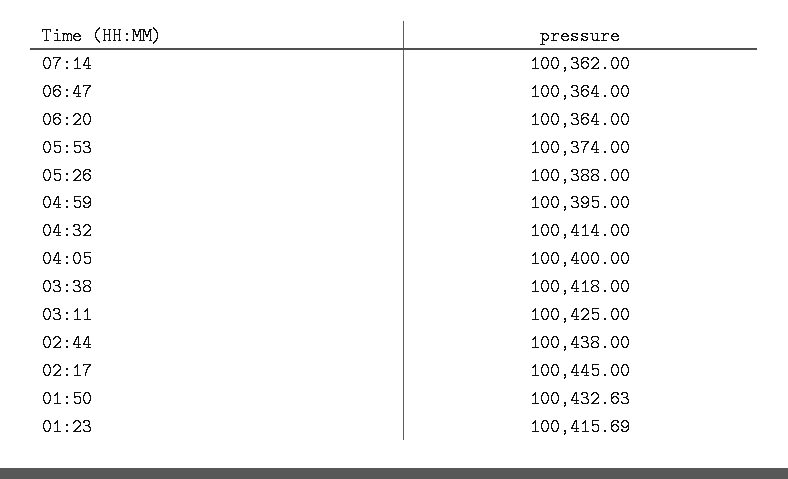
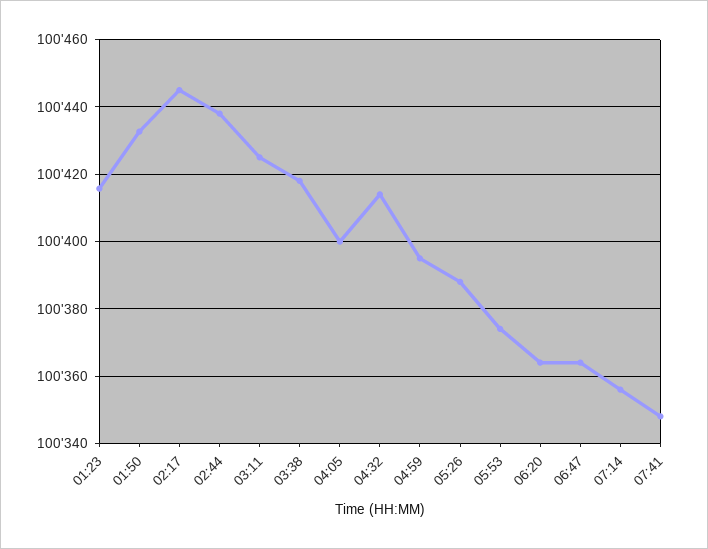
07:14: 100362 -> 100356
07:41: none -> 100348

